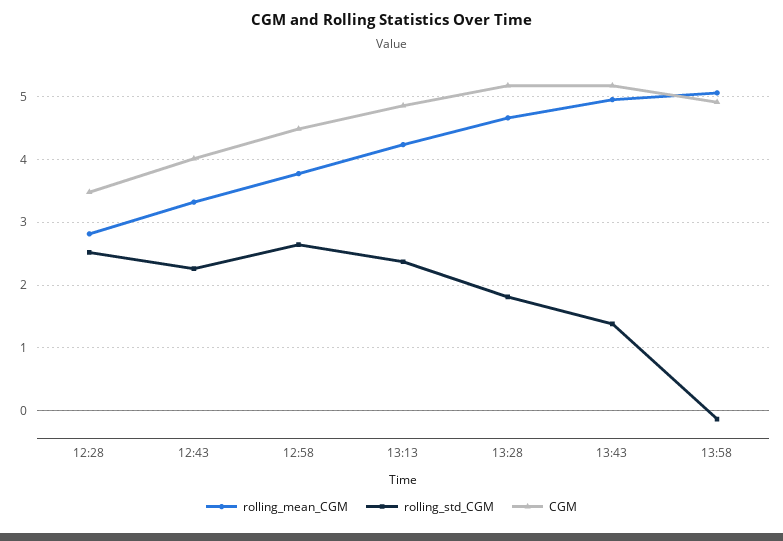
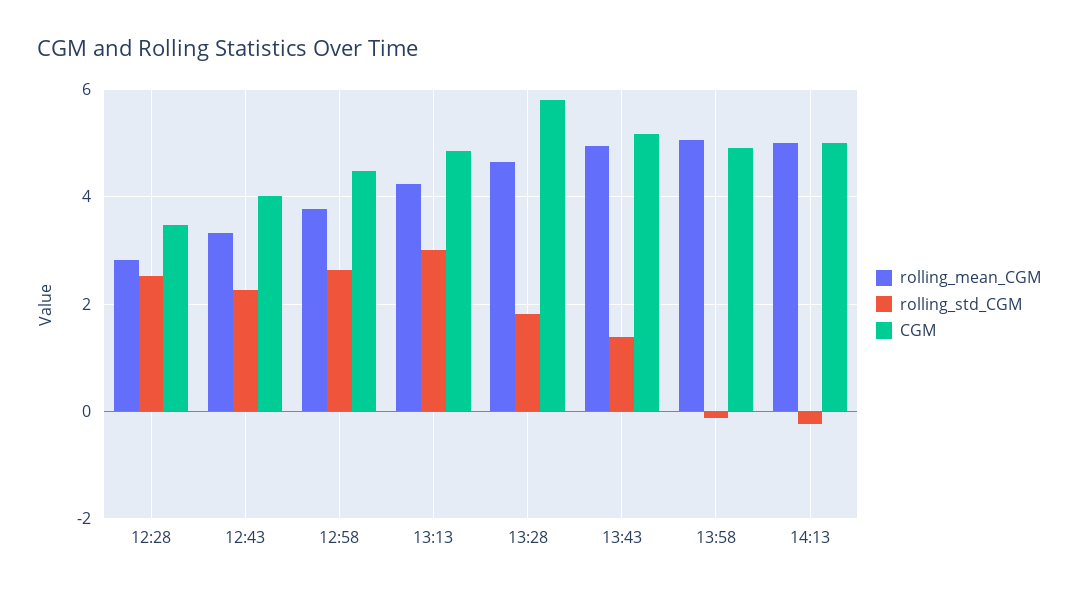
rolling_std_CGM, 13:13: 2.4 -> 3
CGM, 13:28: 5.2 -> 5.8
rolling_mean_CGM, 14:13: none -> 5
rolling_std_CGM, 14:13: none -> -0.2
CGM, 14:13: none -> 5

